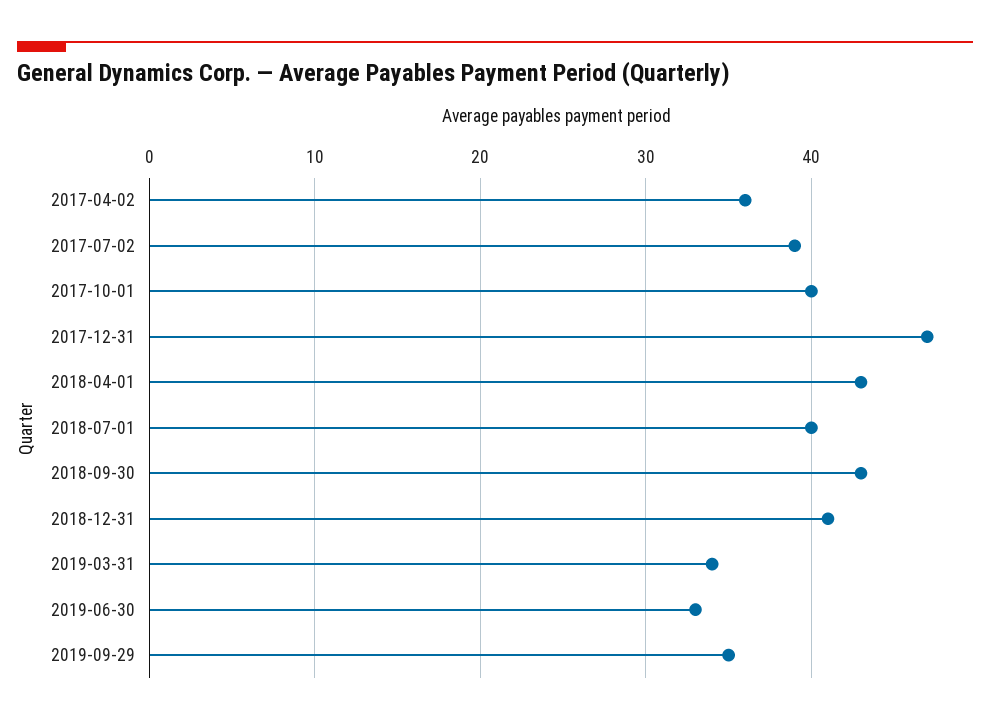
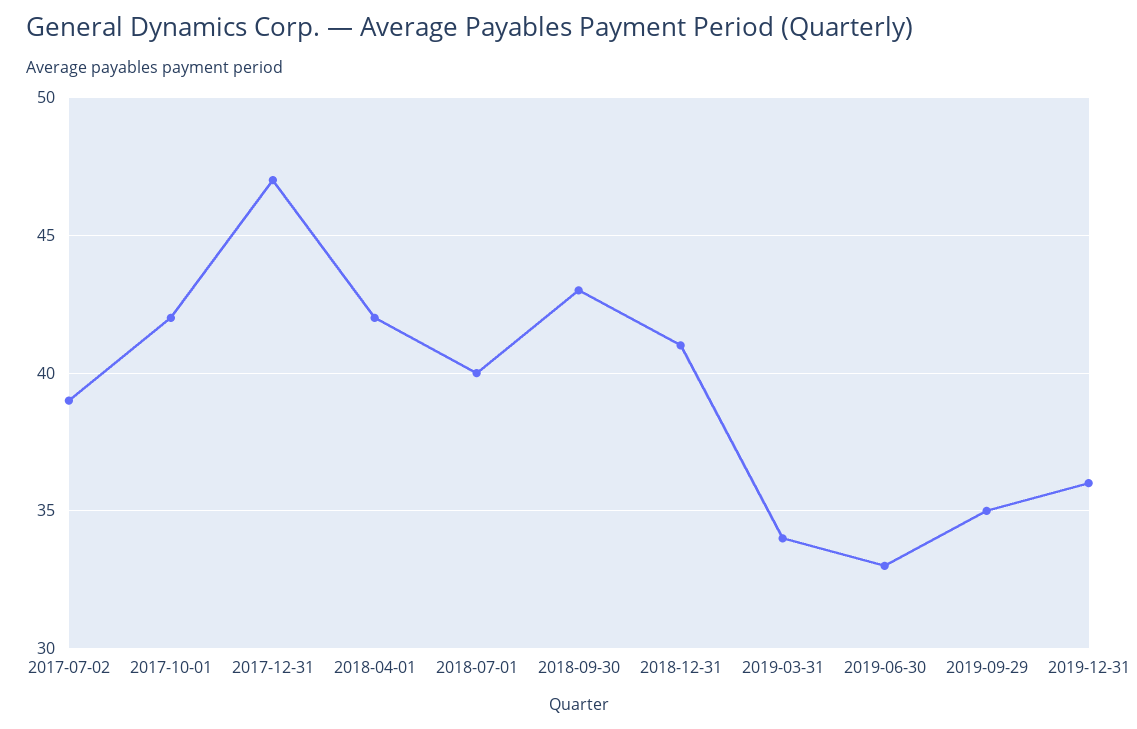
2017-04-02: 36 -> none
2017-10-01: 40 -> 42
2018-04-01: 43 -> 42
2019-12-31: none -> 36

